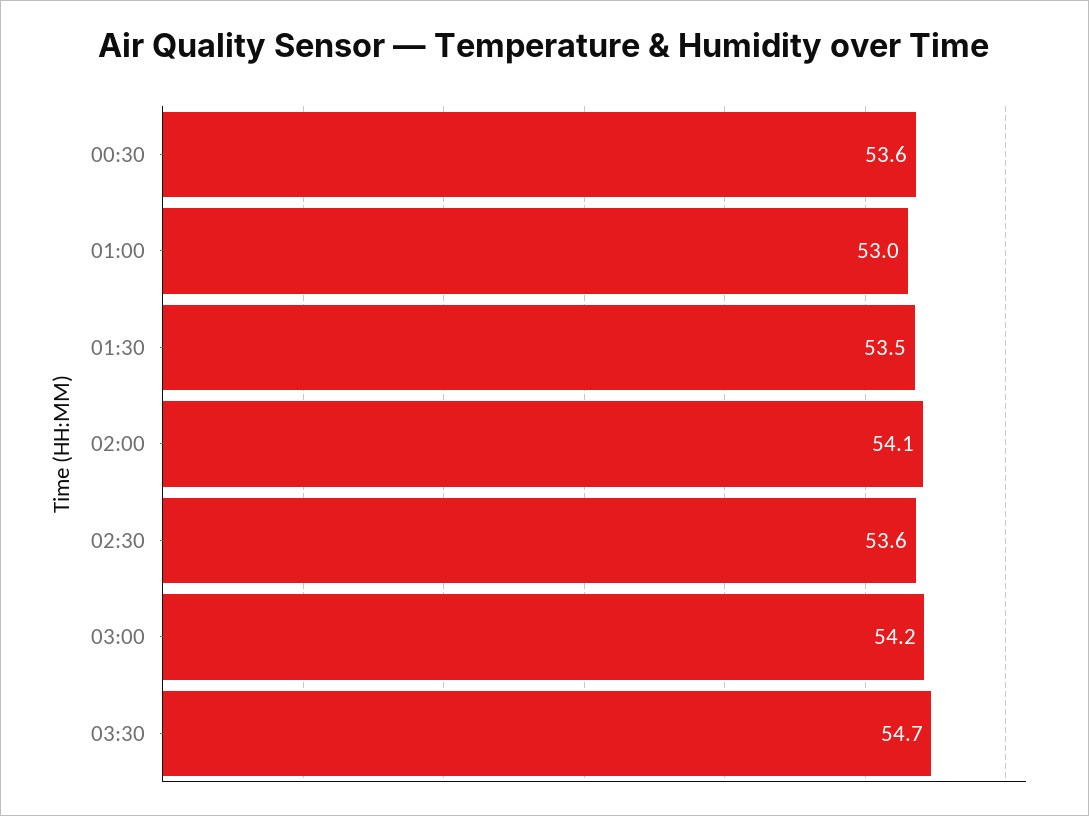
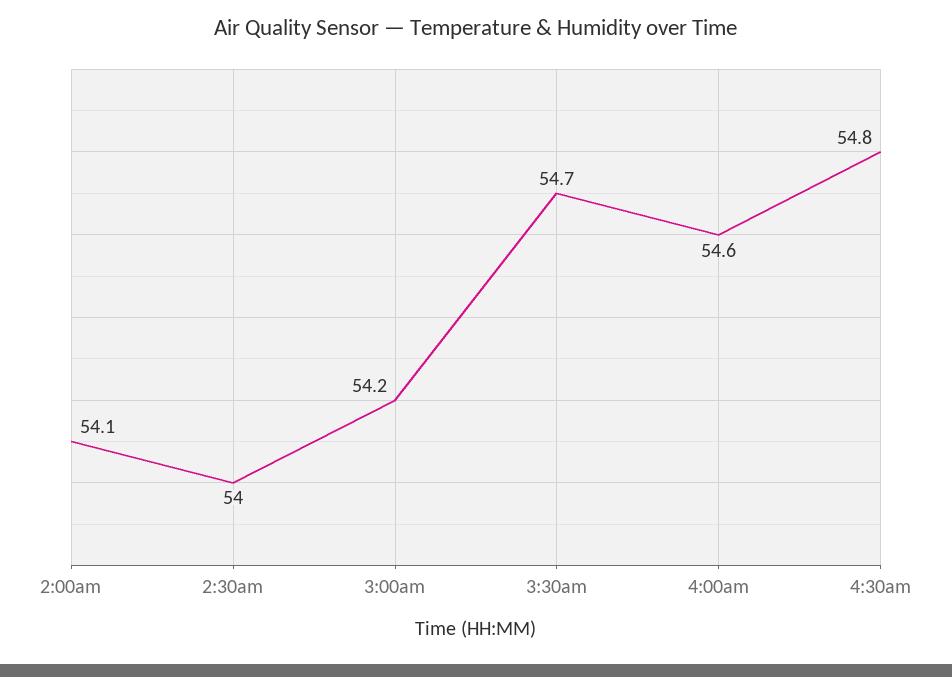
00:30: 53.6 -> none
01:00: 53 -> none
01:30: 53.5 -> none
02:30: 53.6 -> 54
4:00am: none -> 54.6
4:30am: none -> 54.8

